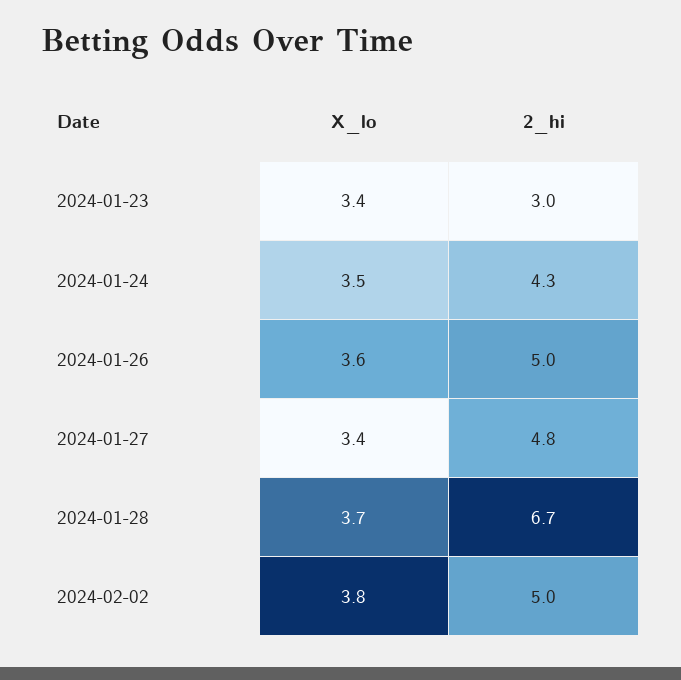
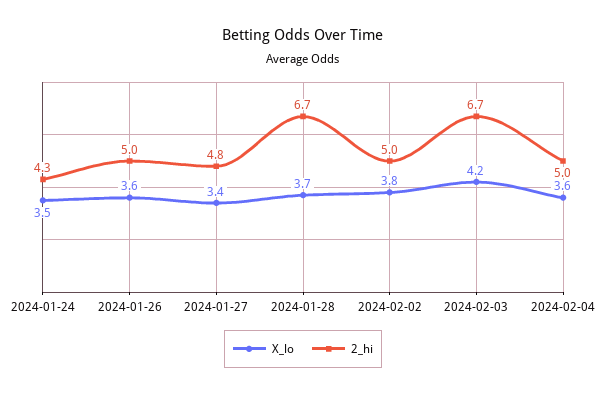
X_lo, 2024-01-23: 3.4 -> none
2_hi, 2024-01-23: 3 -> none
X_lo, 2024-02-03: none -> 4.2
2_hi, 2024-02-03: none -> 6.7
X_lo, 2024-02-04: none -> 3.6
2_hi, 2024-02-04: none -> 5

